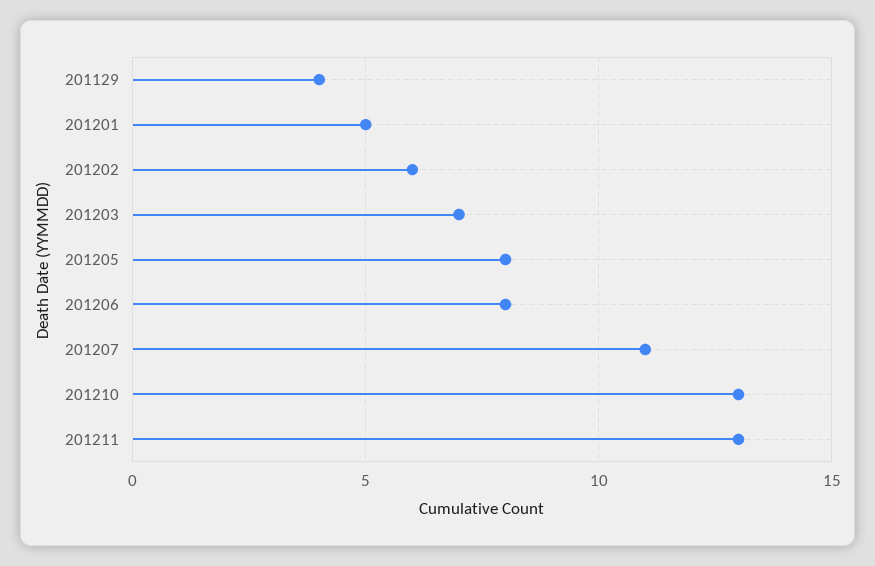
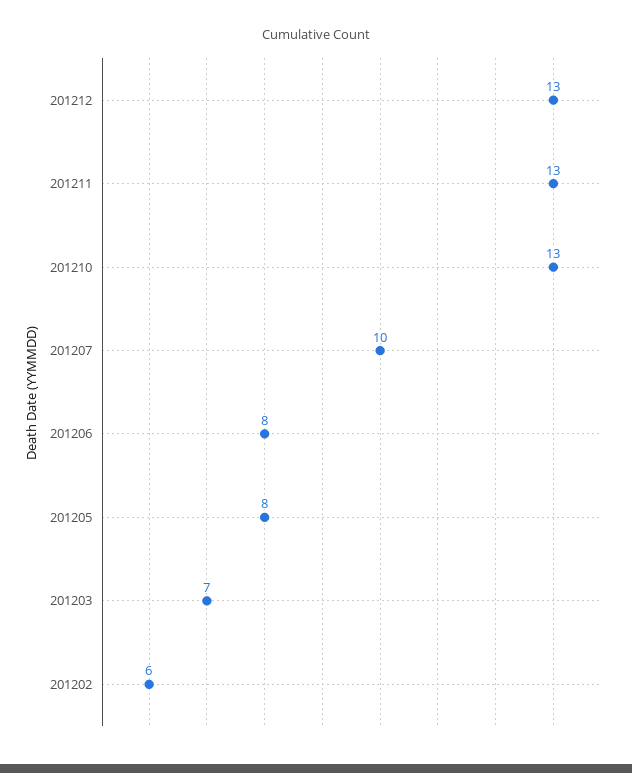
201129: 4 -> none
201201: 5 -> none
201207: 11 -> 10
201212: none -> 13

